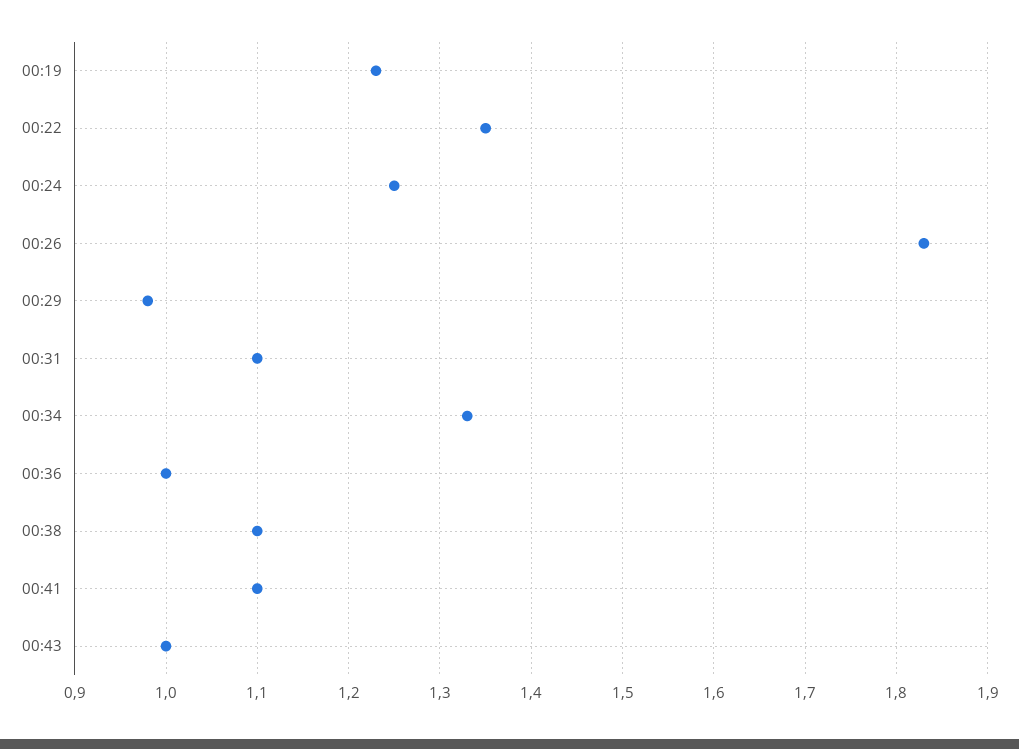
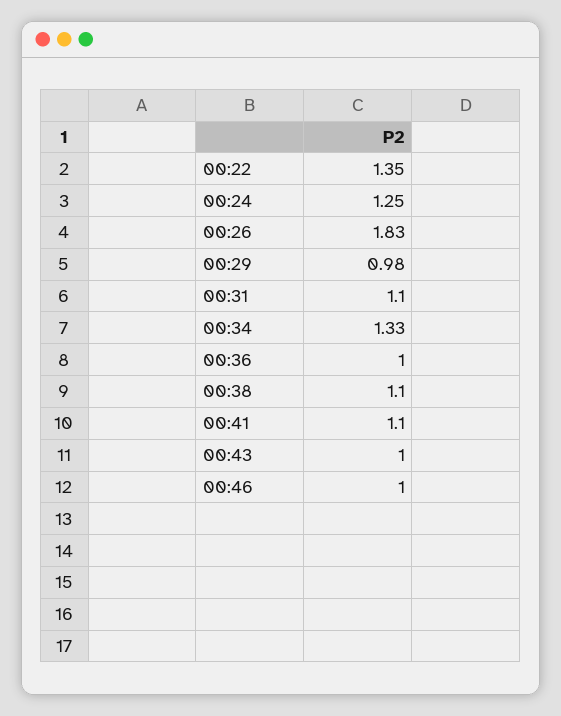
00:19: 1.23 -> none
00:46: none -> 1

